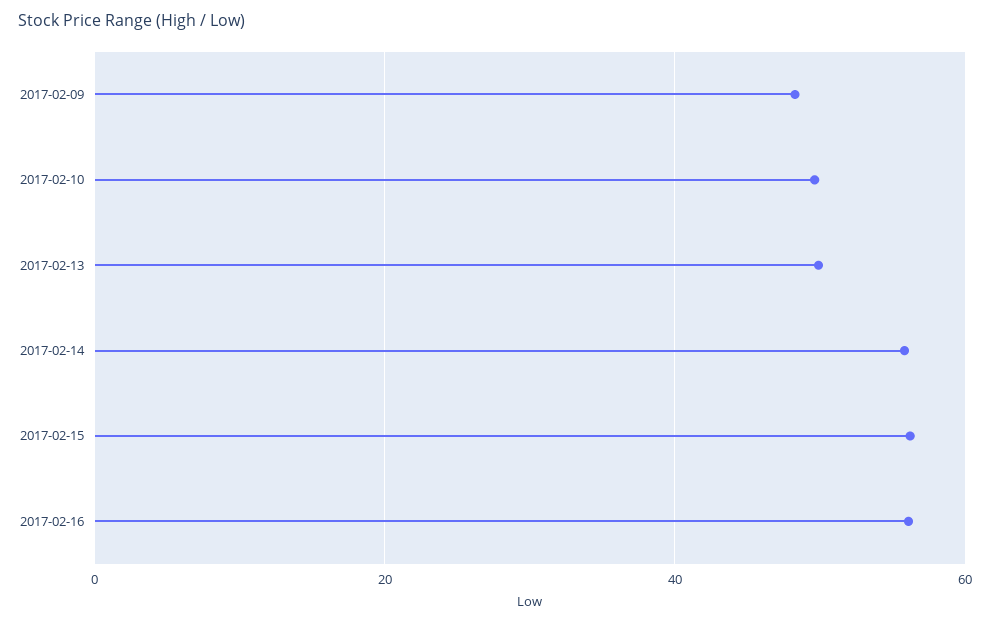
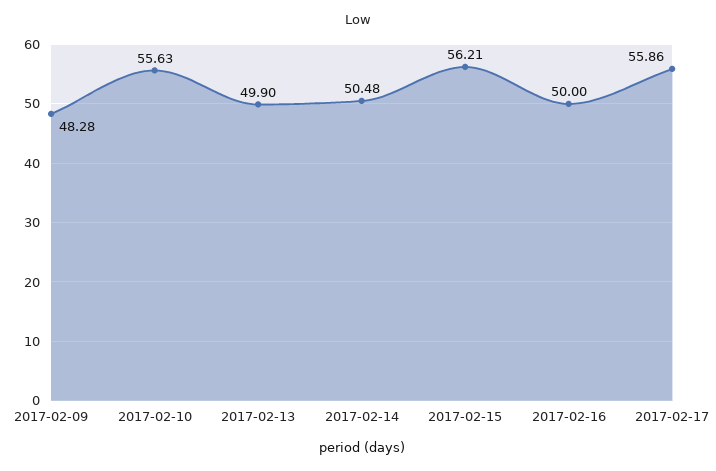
2017-02-10: 50 -> 55.63
2017-02-14: 56 -> 50.48
2017-02-16: 56 -> 50
2017-02-17: none -> 55.86

